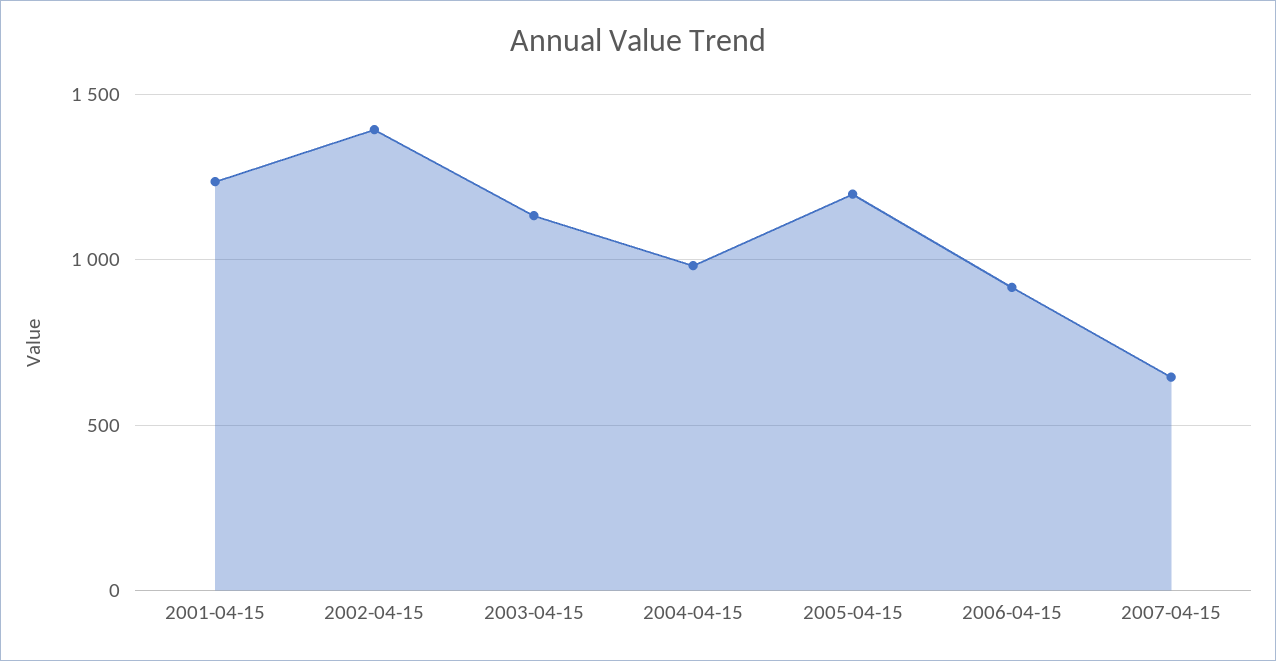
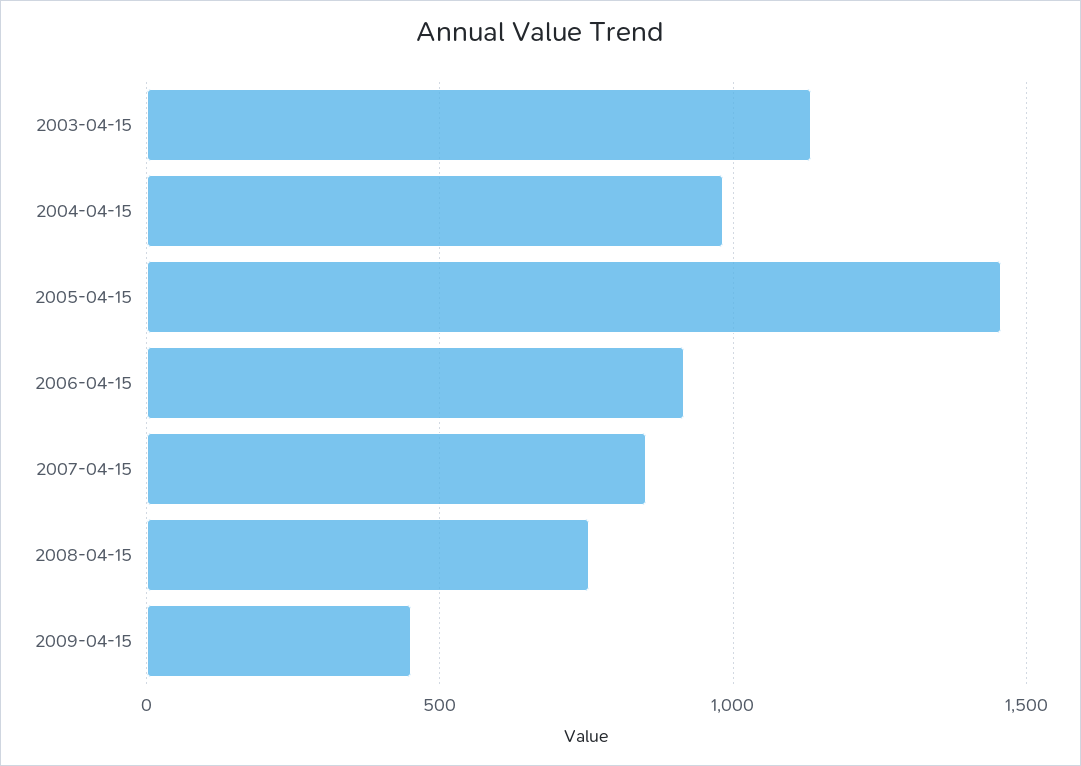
2001-04-15: 1250 -> none
2002-04-15: 1400 -> none
2005-04-15: 1200 -> 1450
2007-04-15: 650 -> 850
2008-04-15: none -> 750
2009-04-15: none -> 450

